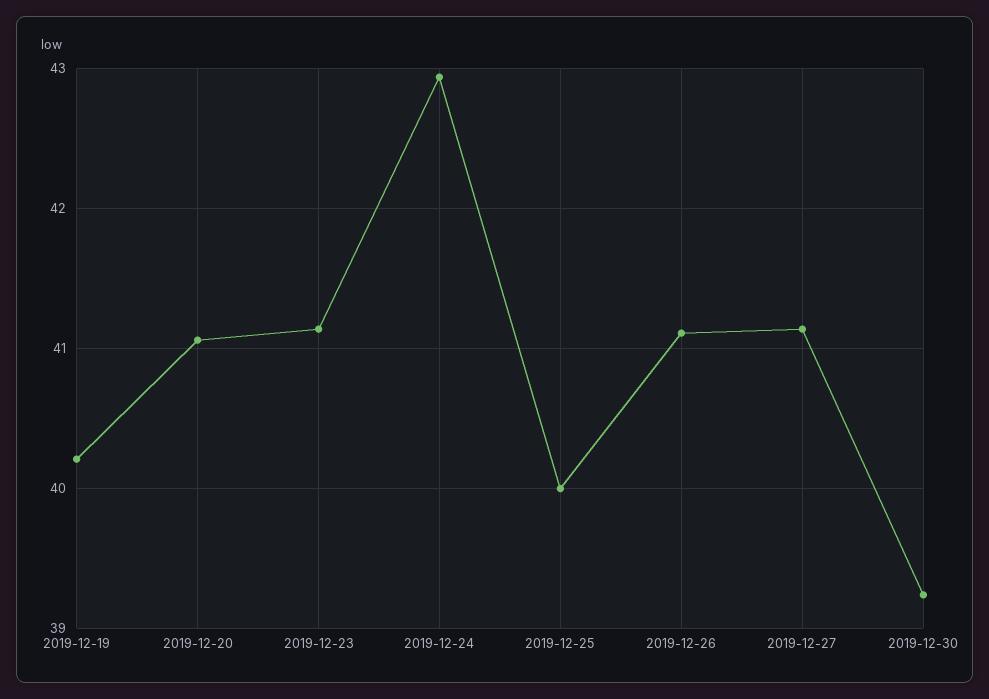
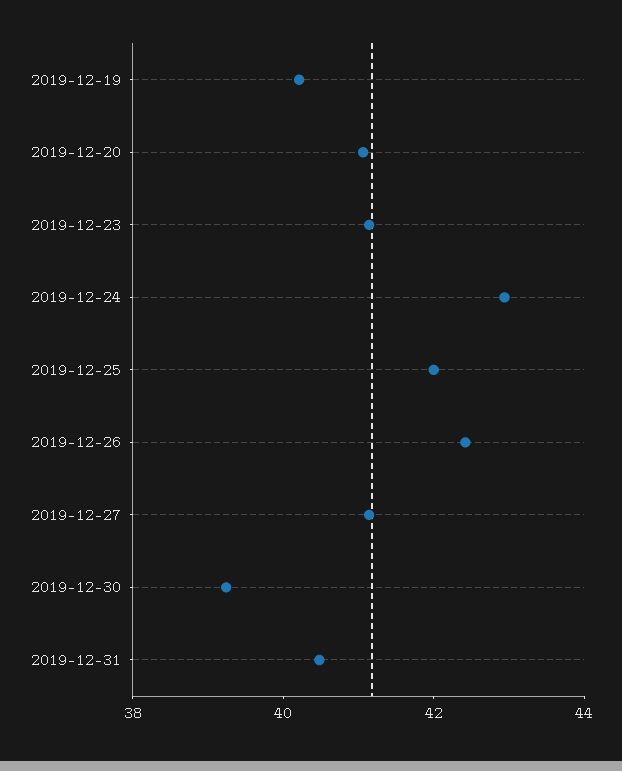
2019-12-25: 40 -> 42
2019-12-26: 41.1 -> 42.5
2019-12-31: none -> 40.5

